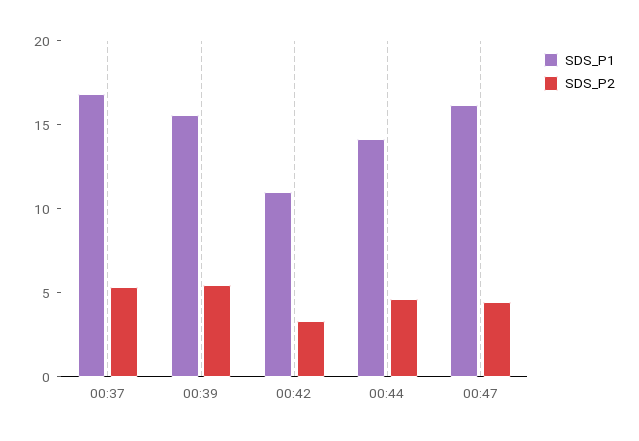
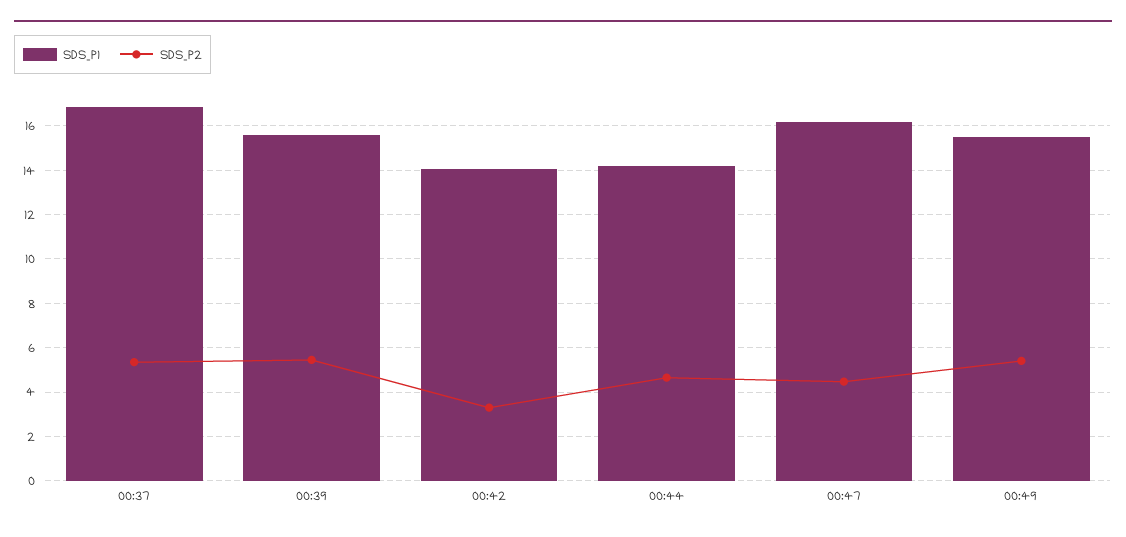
SDS_P1, 00:42: 11 -> 14
SDS_P1, 00:49: none -> 15.5
SDS_P2, 00:49: none -> 5.5

